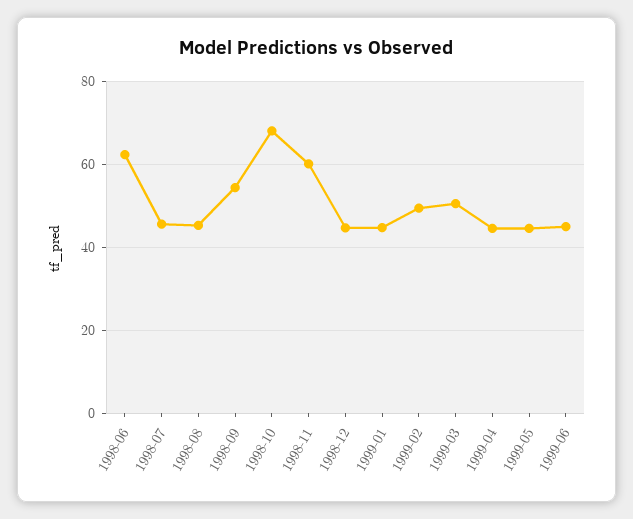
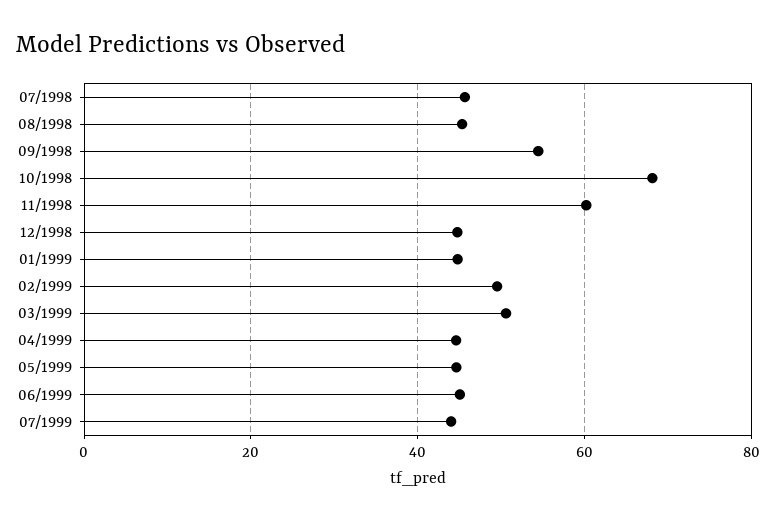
1998-06: 62 -> none
07/1999: none -> 44

